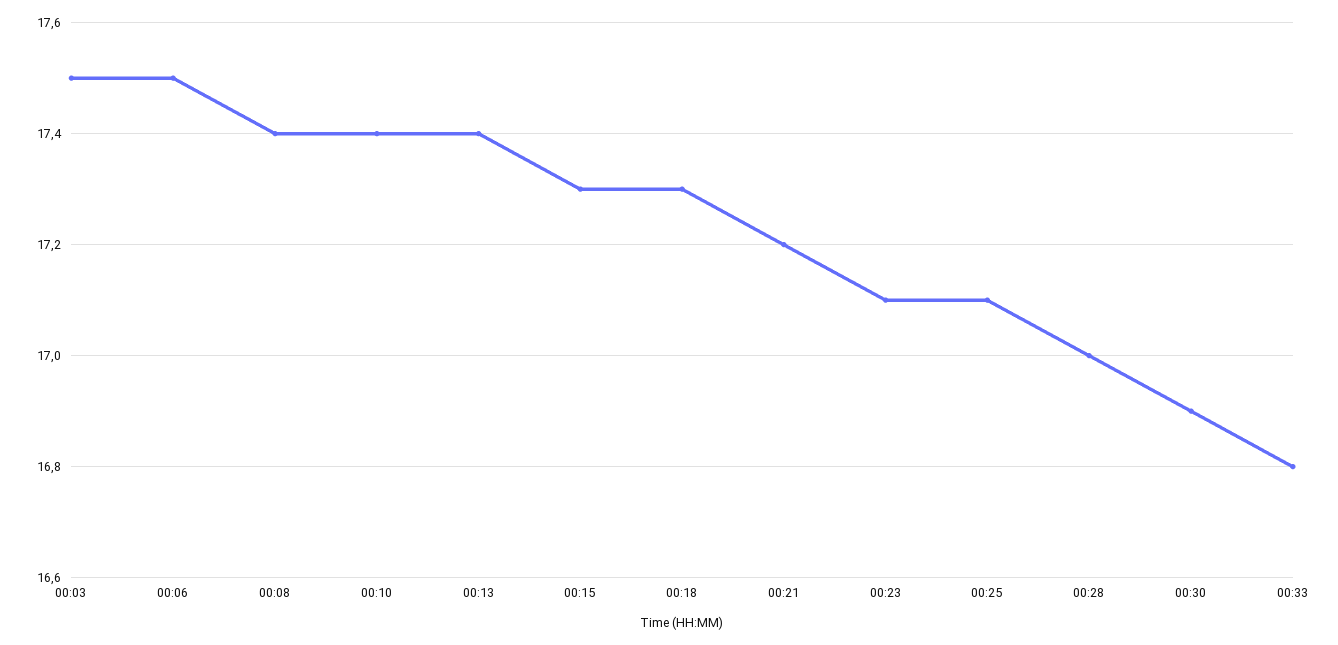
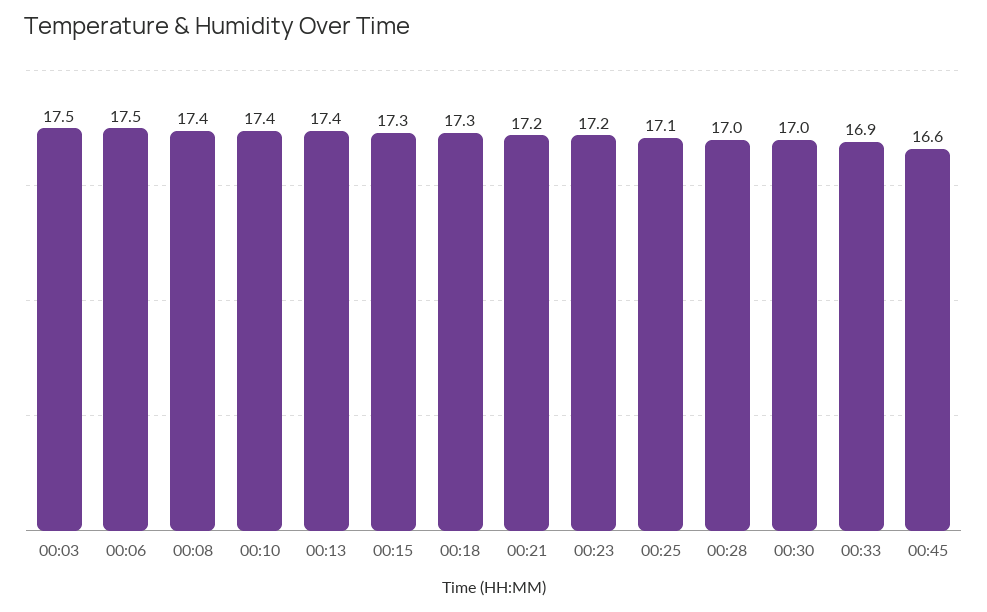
00:23: 17.1 -> 17.2
00:30: 16.9 -> 17
00:33: 16.8 -> 16.9
00:45: none -> 16.6

